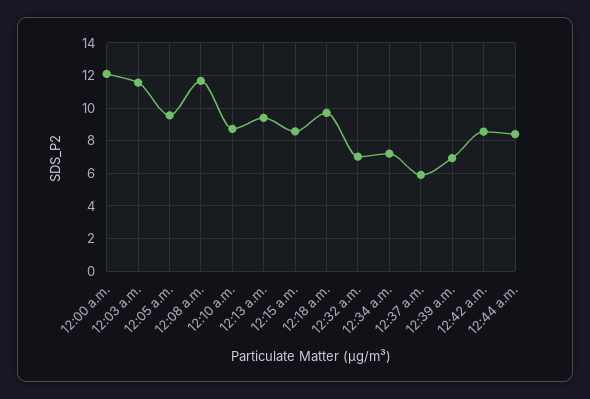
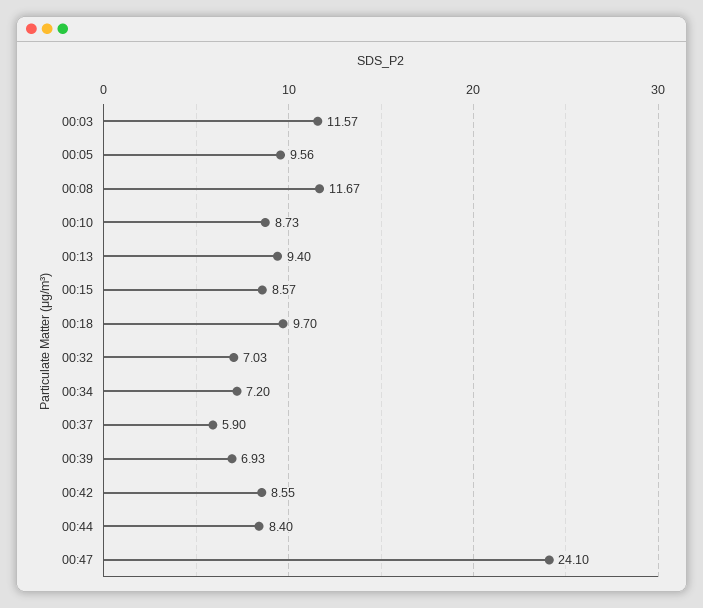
12:00 a.m.: 12 -> none
00:47: none -> 24.1

